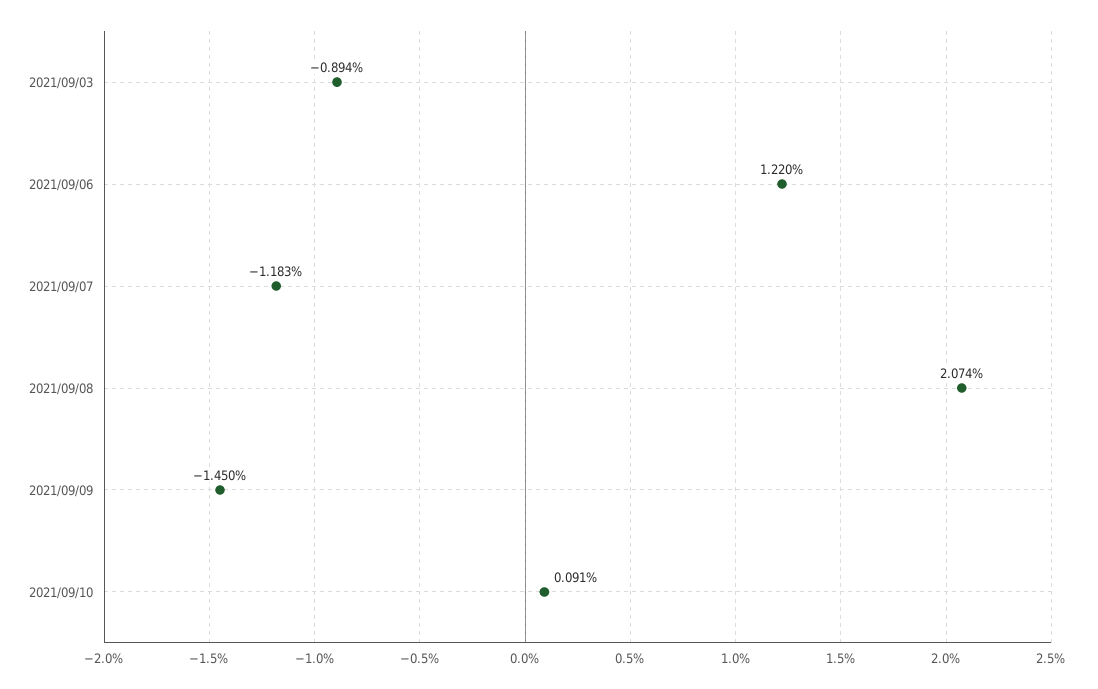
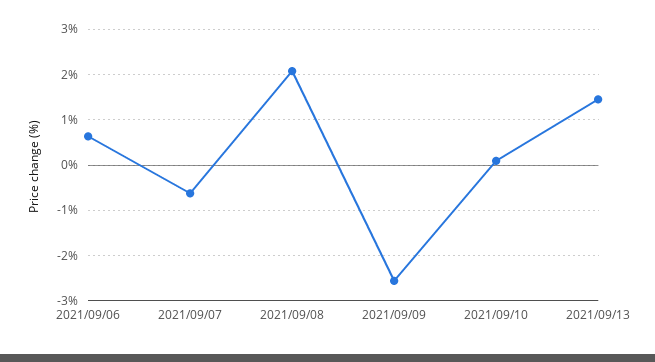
2021/09/03: -0.894 -> none
2021/09/06: 1.22 -> 0.6
2021/09/07: -1.183 -> -0.6
2021/09/09: -1.45 -> -2.6
2021/09/13: none -> 1.4

